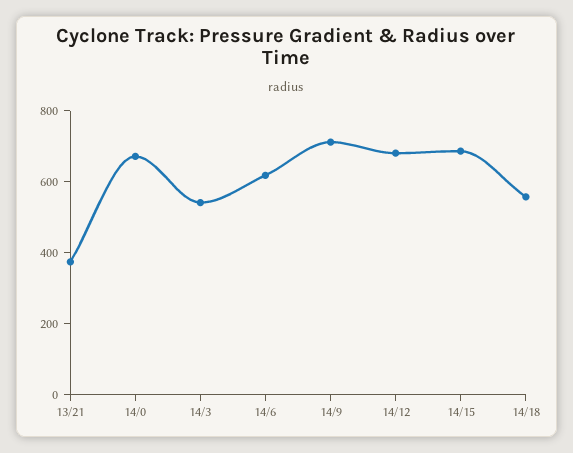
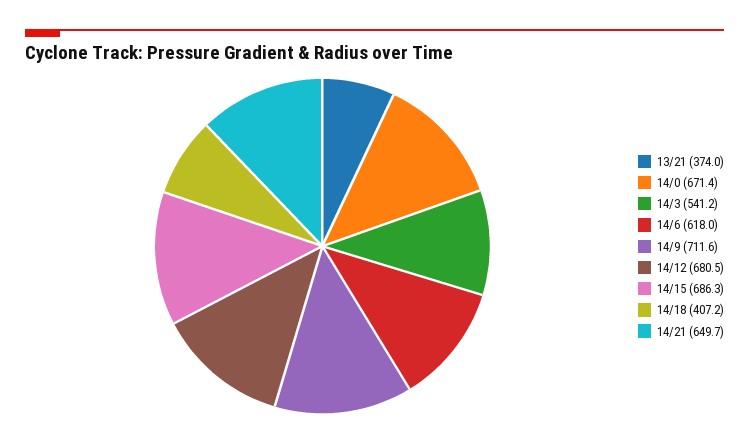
14/18: 550 -> 407.2
14/21: none -> 649.7

